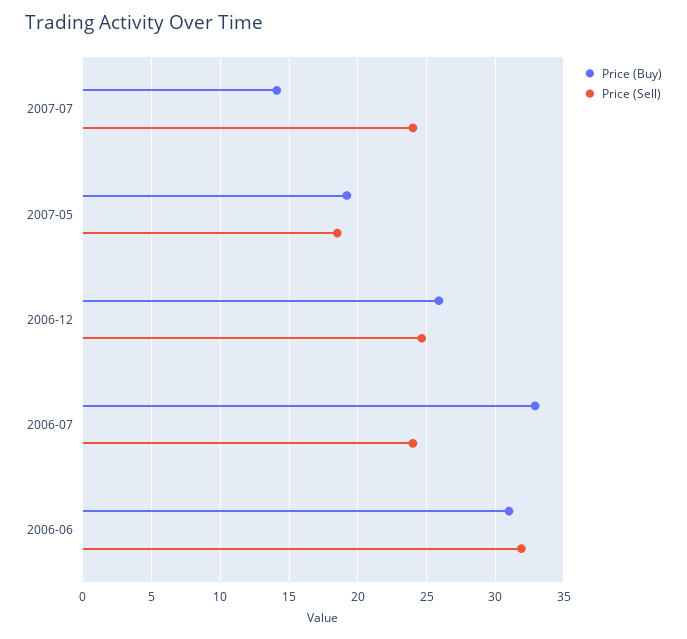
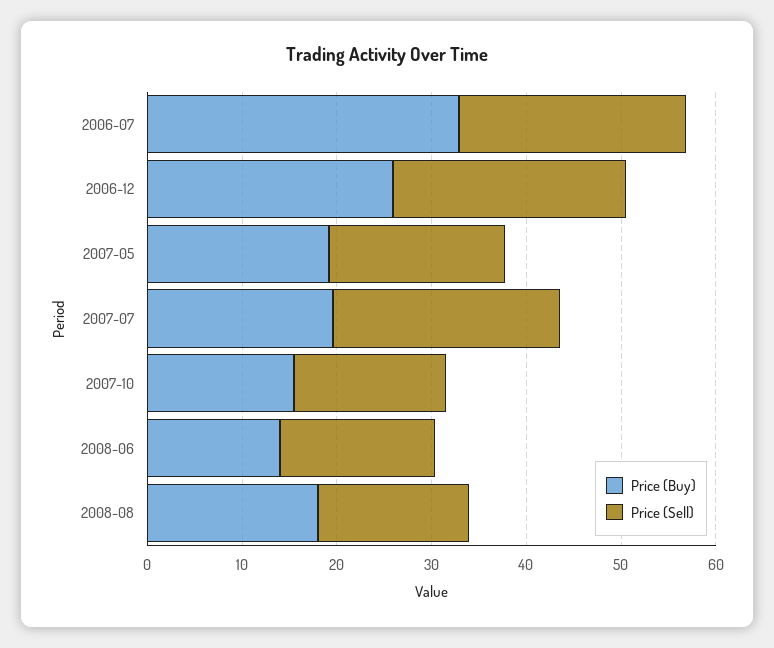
Price (Buy), 2007-07: 14 -> 20
Price (Buy), 2006-06: 31 -> none
Price (Sell), 2006-06: 32 -> none
Price (Buy), 2007-10: none -> 16
Price (Sell), 2007-10: none -> 16
Price (Buy), 2008-06: none -> 14
Price (Sell), 2008-06: none -> 16
Price (Buy), 2008-08: none -> 18
Price (Sell), 2008-08: none -> 16

